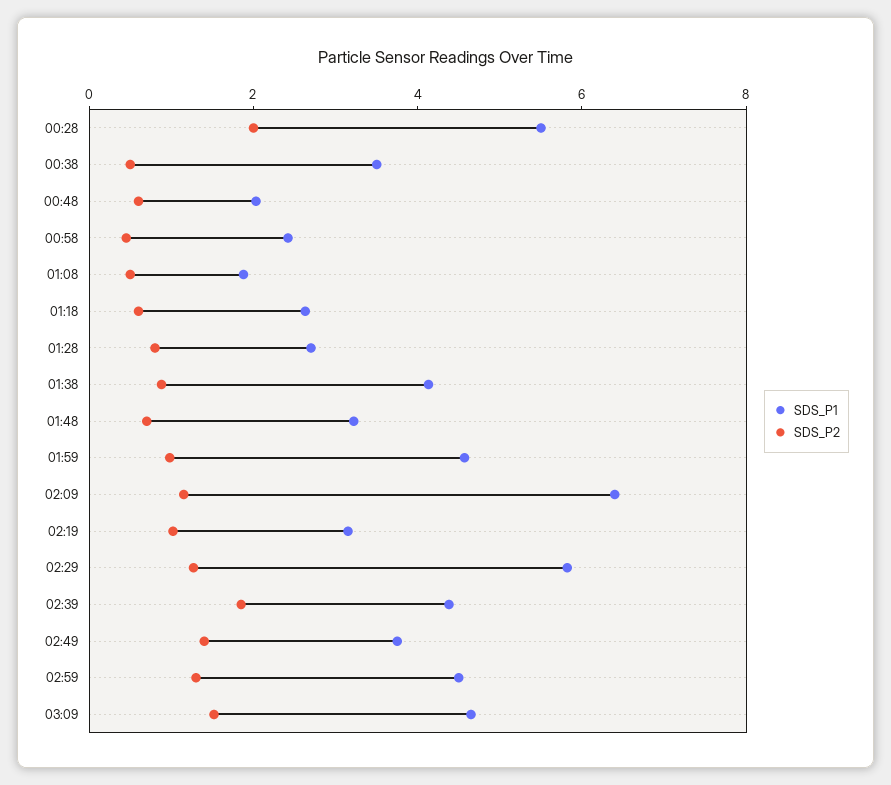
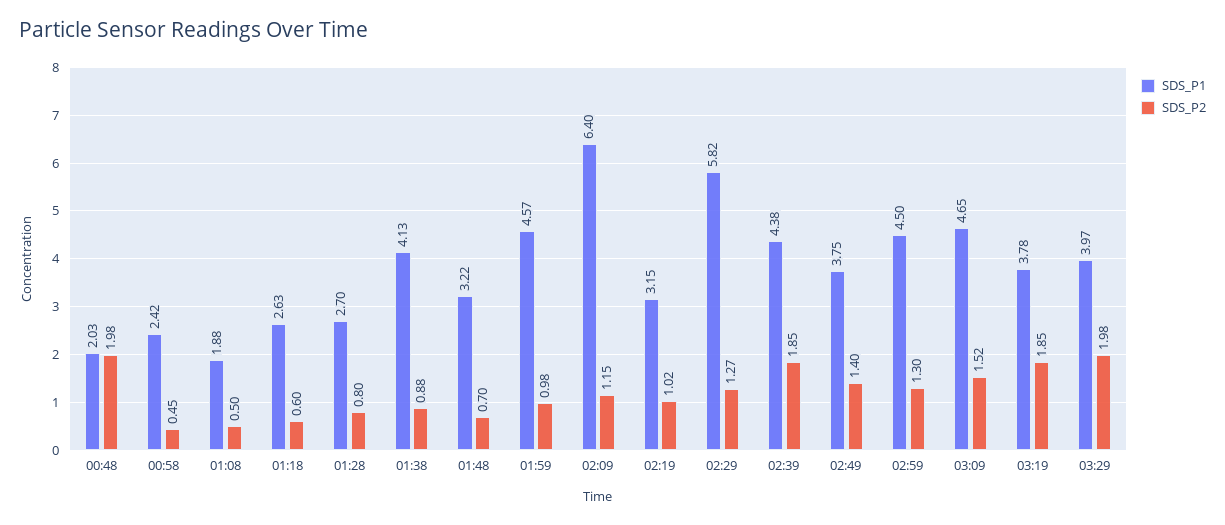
SDS_P1, 00:28: 5.5 -> none
SDS_P2, 00:28: 2 -> none
SDS_P1, 00:38: 3.5 -> none
SDS_P2, 00:38: 0.5 -> none
SDS_P2, 00:48: 0.5 -> 1.98
SDS_P1, 03:19: none -> 3.78
SDS_P2, 03:19: none -> 1.85
SDS_P1, 03:29: none -> 3.97
SDS_P2, 03:29: none -> 1.98

